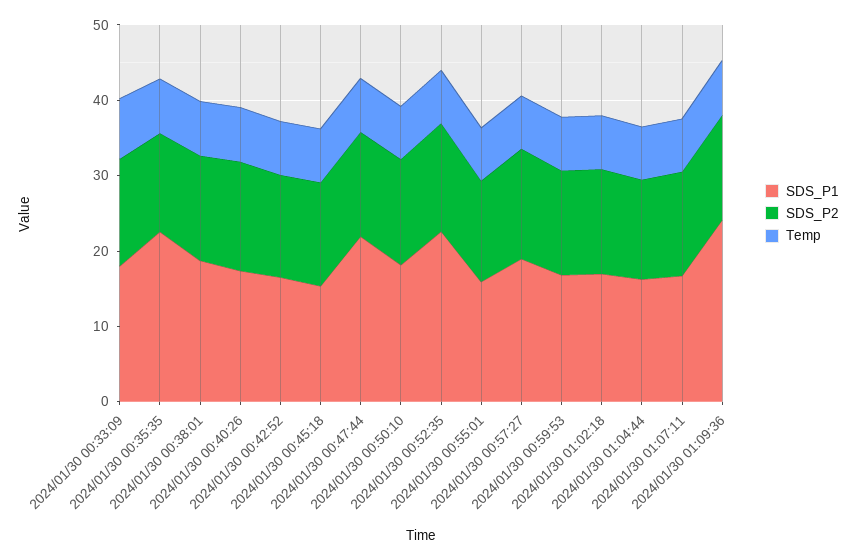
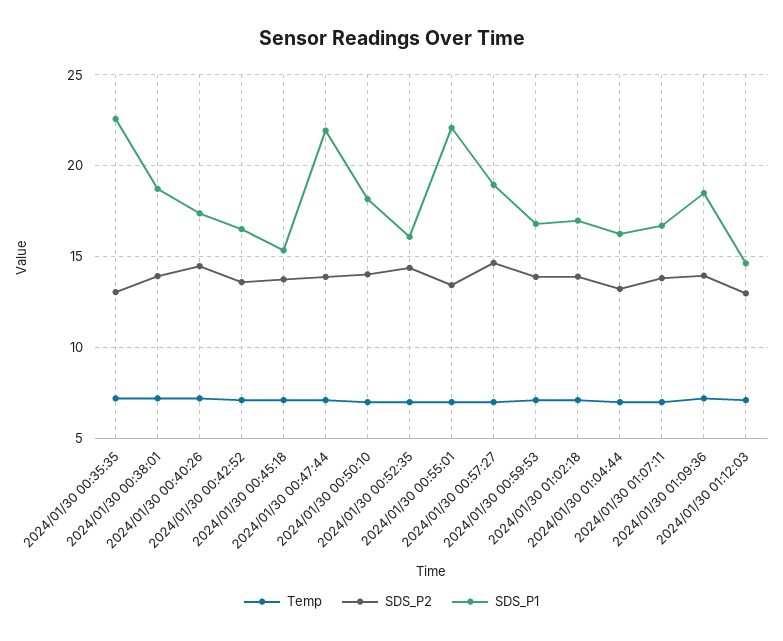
SDS_P1, 2024/01/30 00:33:09: 18 -> none
SDS_P2, 2024/01/30 00:33:09: 14 -> none
Temp, 2024/01/30 00:33:09: 8 -> none
SDS_P1, 2024/01/30 00:52:35: 22 -> 16
SDS_P1, 2024/01/30 00:55:01: 16 -> 22
SDS_P1, 2024/01/30 01:09:36: 24 -> 18.5
Temp, 2024/01/30 01:12:03: none -> 7
SDS_P2, 2024/01/30 01:12:03: none -> 13
SDS_P1, 2024/01/30 01:12:03: none -> 14.5

